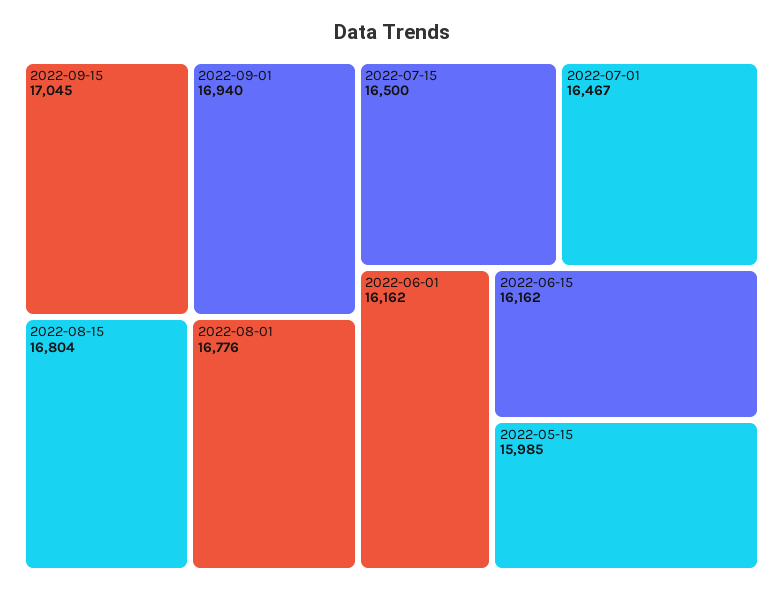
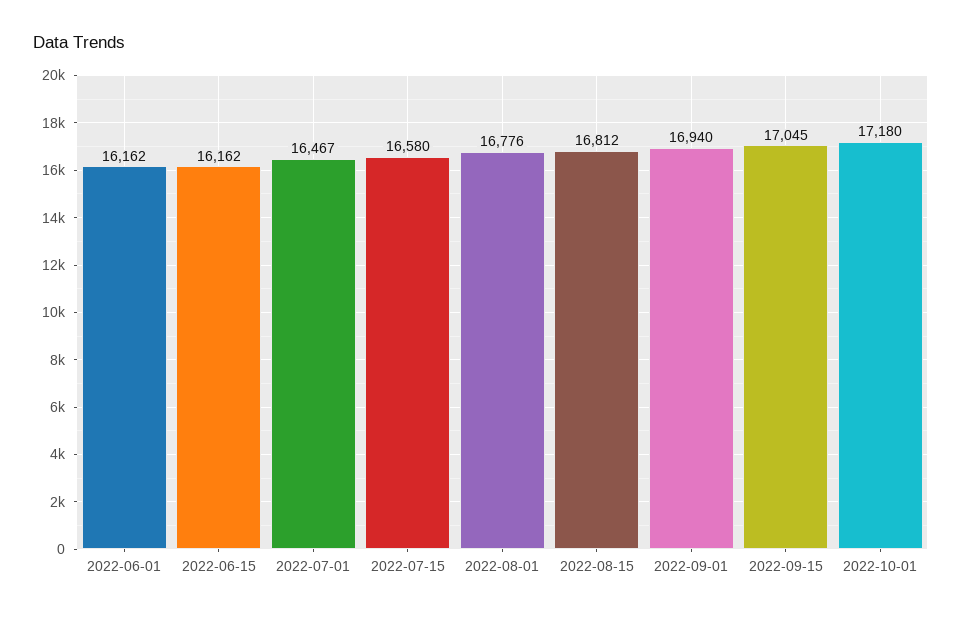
2022-08-15: 16804 -> 16812
2022-07-15: 16500 -> 16580
2022-05-15: 15985 -> none
2022-10-01: none -> 17180

